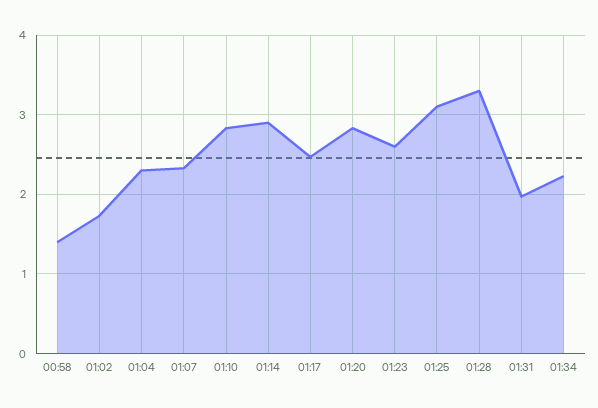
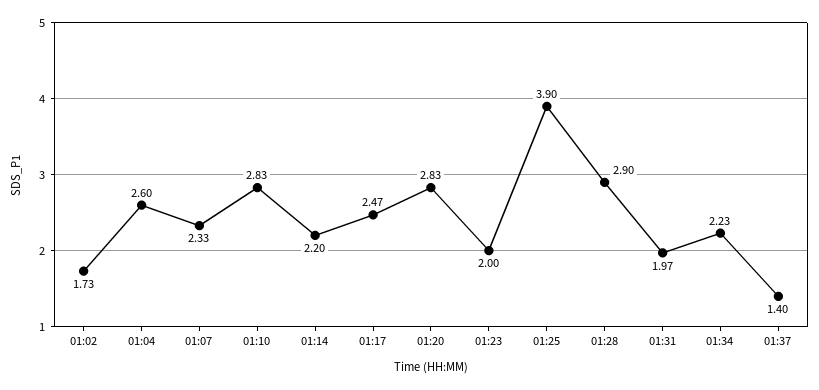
00:58: 1.4 -> none
01:04: 2.3 -> 2.6
01:14: 2.9 -> 2.2
01:23: 2.6 -> 2
01:25: 3.1 -> 3.9
01:28: 3.3 -> 2.9
01:37: none -> 1.4

